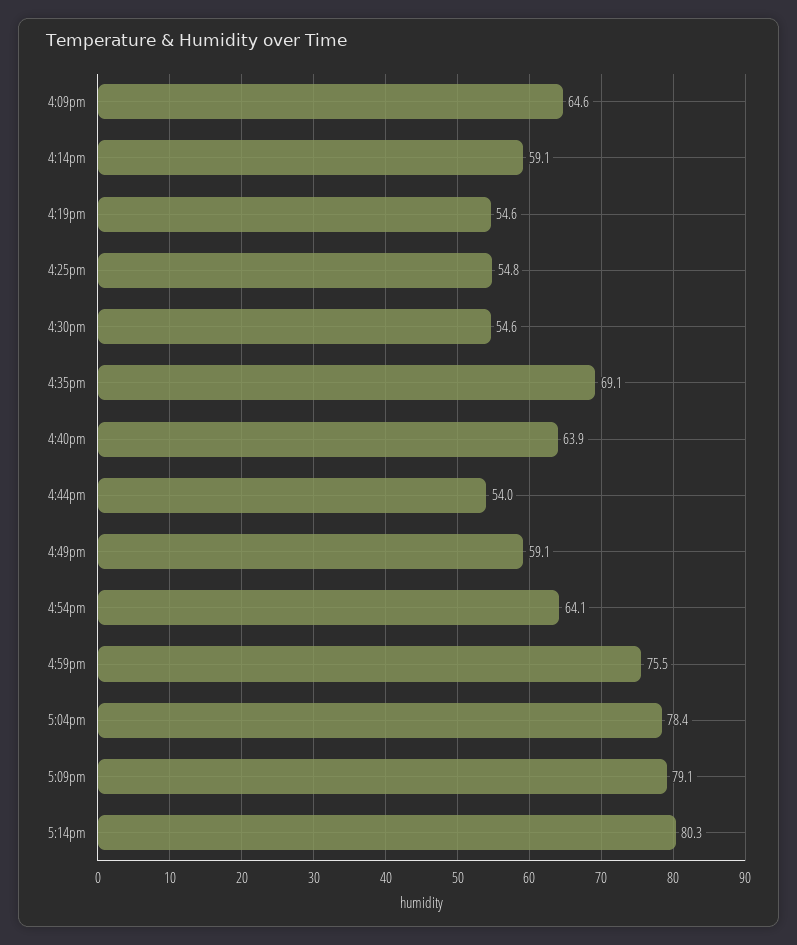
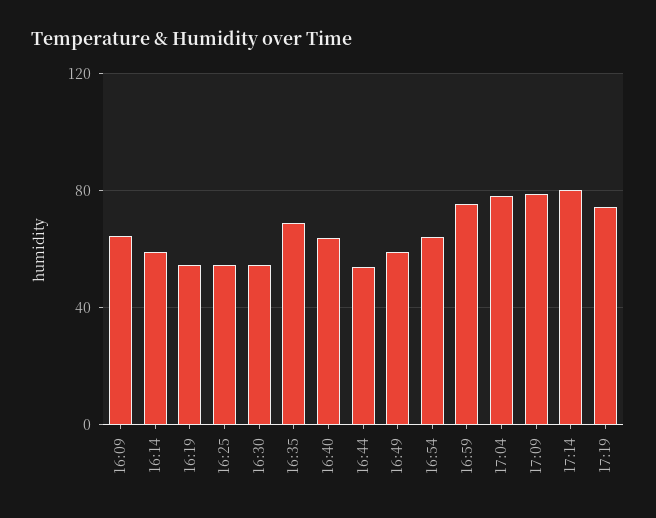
17:19: none -> 75

